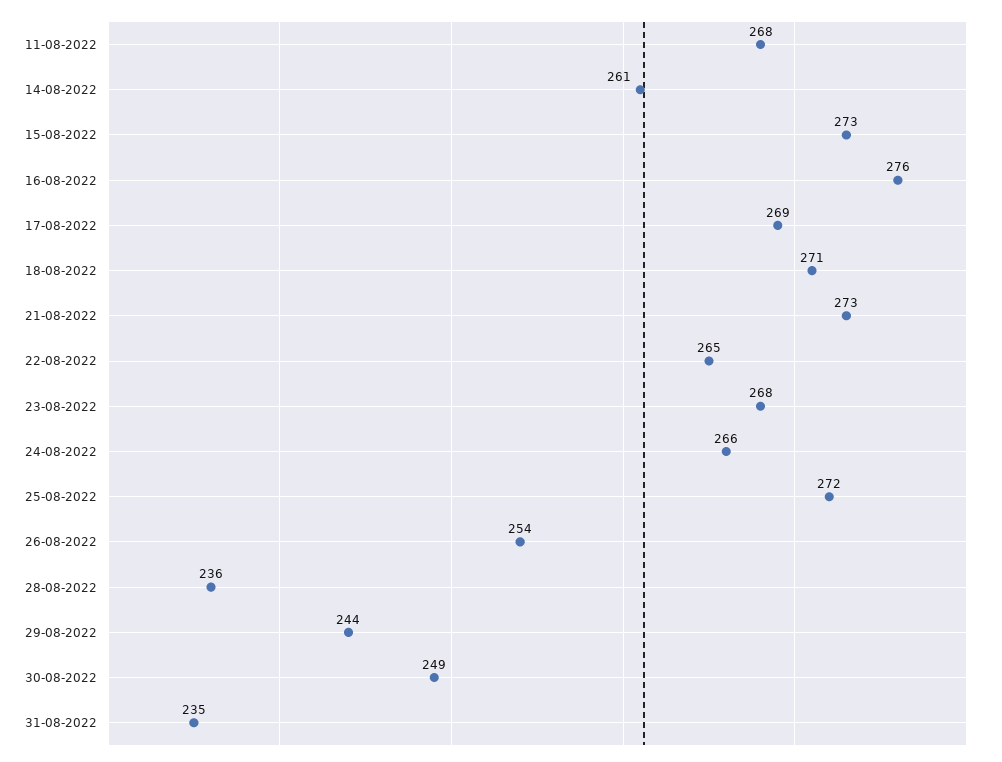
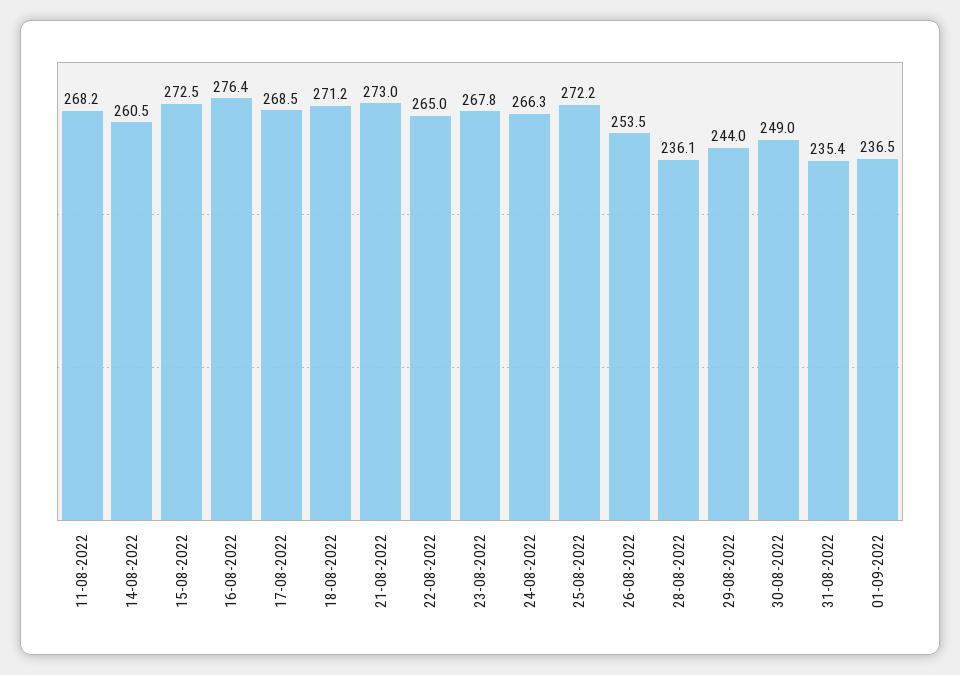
01-09-2022: none -> 236.5

